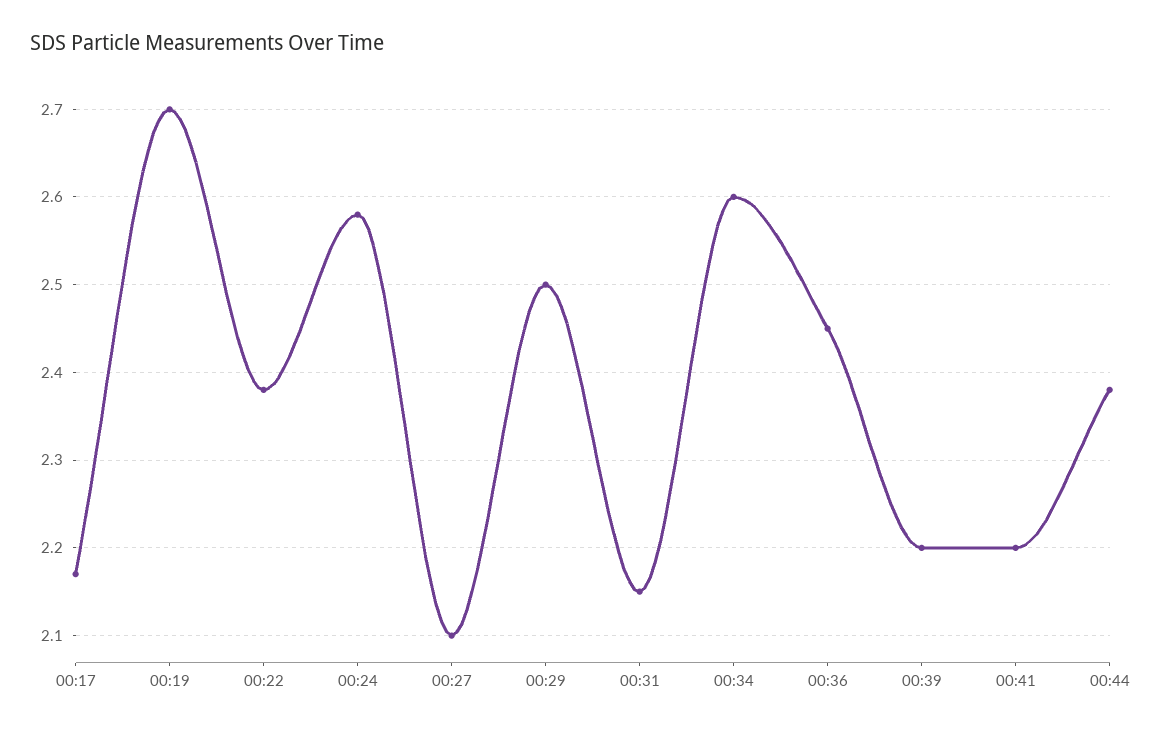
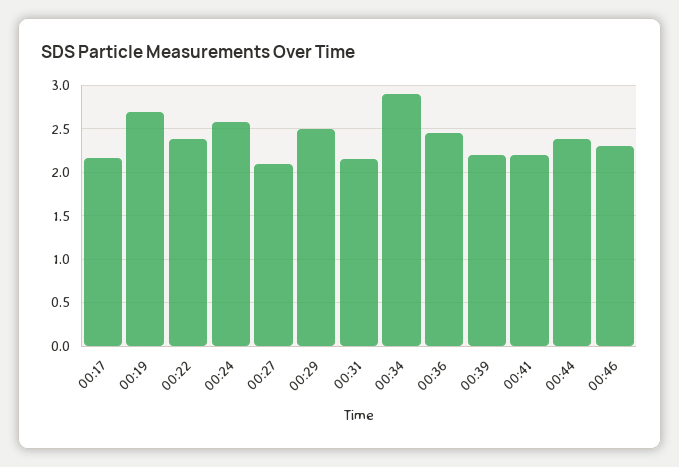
00:34: 2.6 -> 2.9
00:46: none -> 2.3

